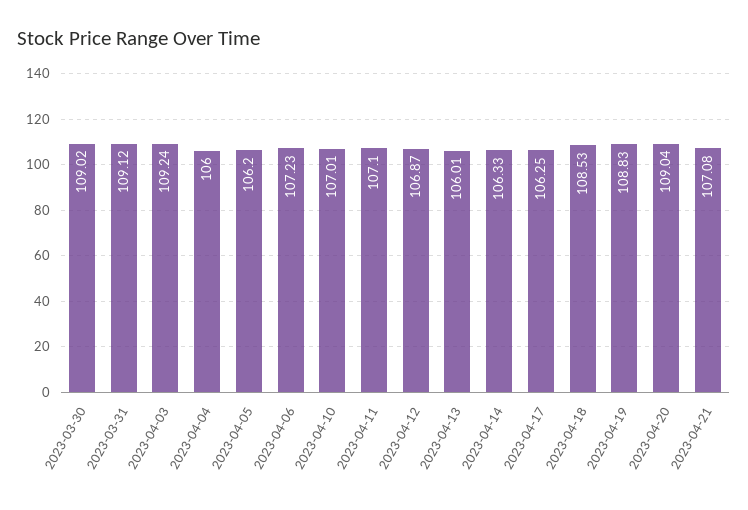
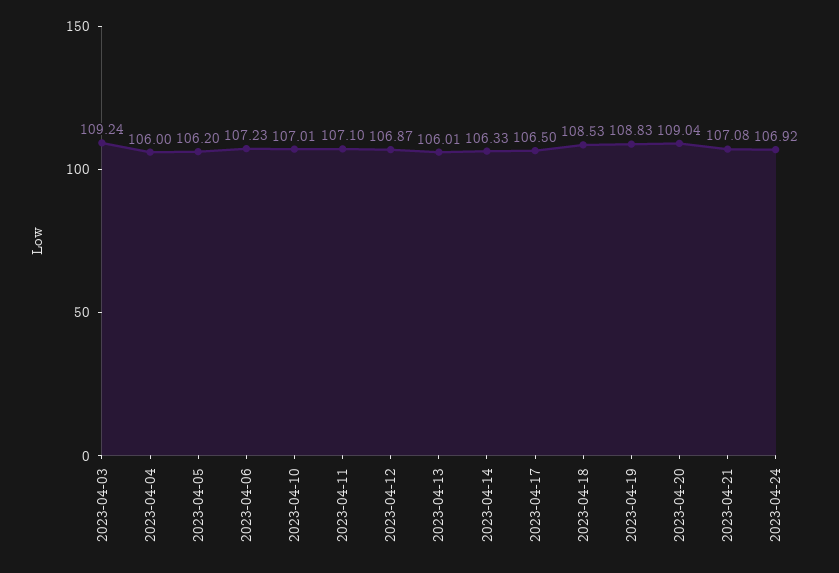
2023-03-30: 109.02 -> none
2023-03-31: 109.12 -> none
2023-04-17: 106.25 -> 106.5
2023-04-24: none -> 106.92

